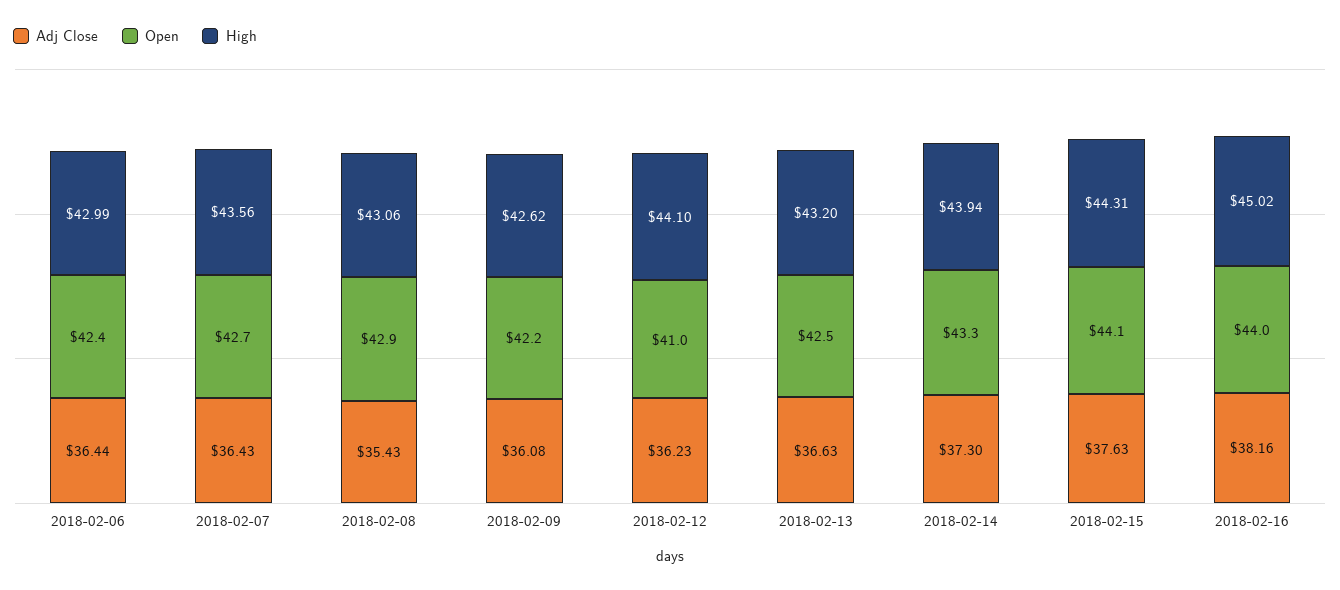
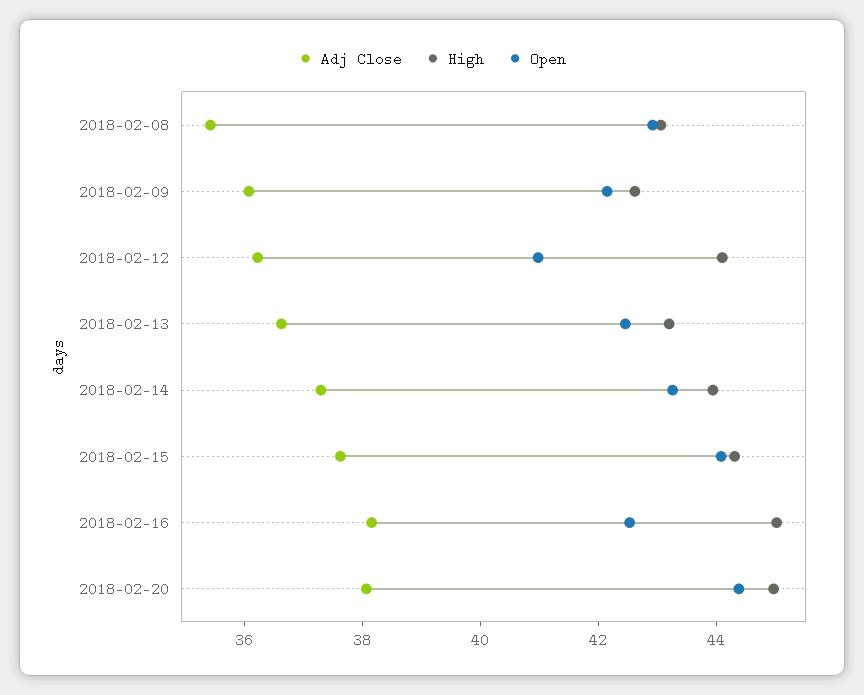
Adj Close, 2018-02-06: 36.44 -> none
Open, 2018-02-06: 42.4 -> none
High, 2018-02-06: 42.99 -> none
Adj Close, 2018-02-07: 36.43 -> none
Open, 2018-02-07: 42.7 -> none
High, 2018-02-07: 43.56 -> none
Open, 2018-02-16: 44 -> 42.5
Adj Close, 2018-02-20: none -> 38
High, 2018-02-20: none -> 45
Open, 2018-02-20: none -> 44.5

